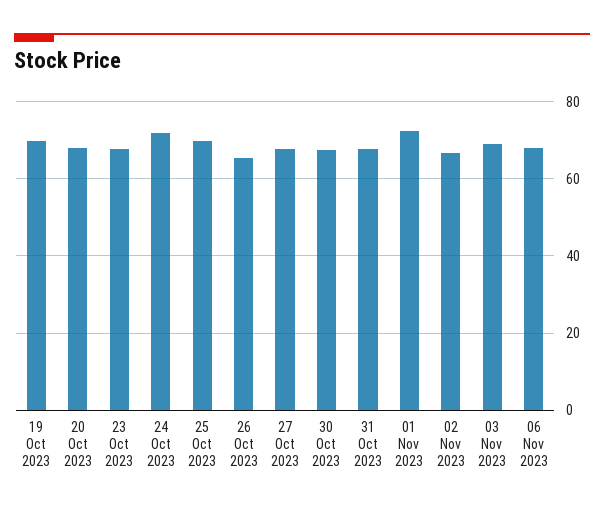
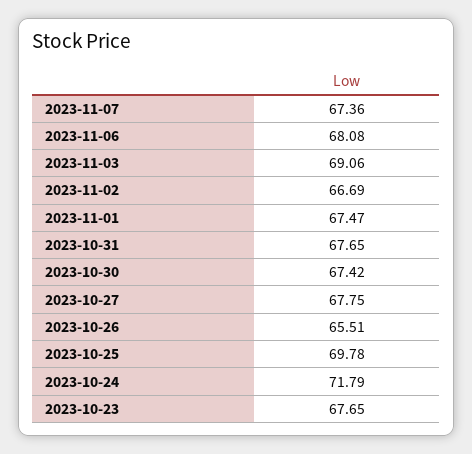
19 Oct 2023: 70 -> none
20 Oct 2023: 68 -> none
01 Nov 2023: 72 -> 67.47
2023-11-07: none -> 67.36

